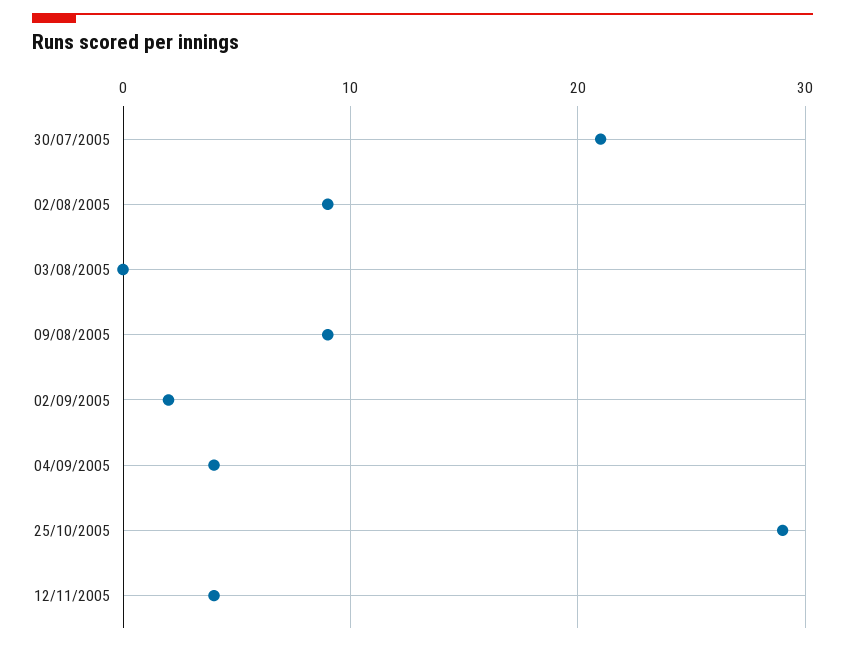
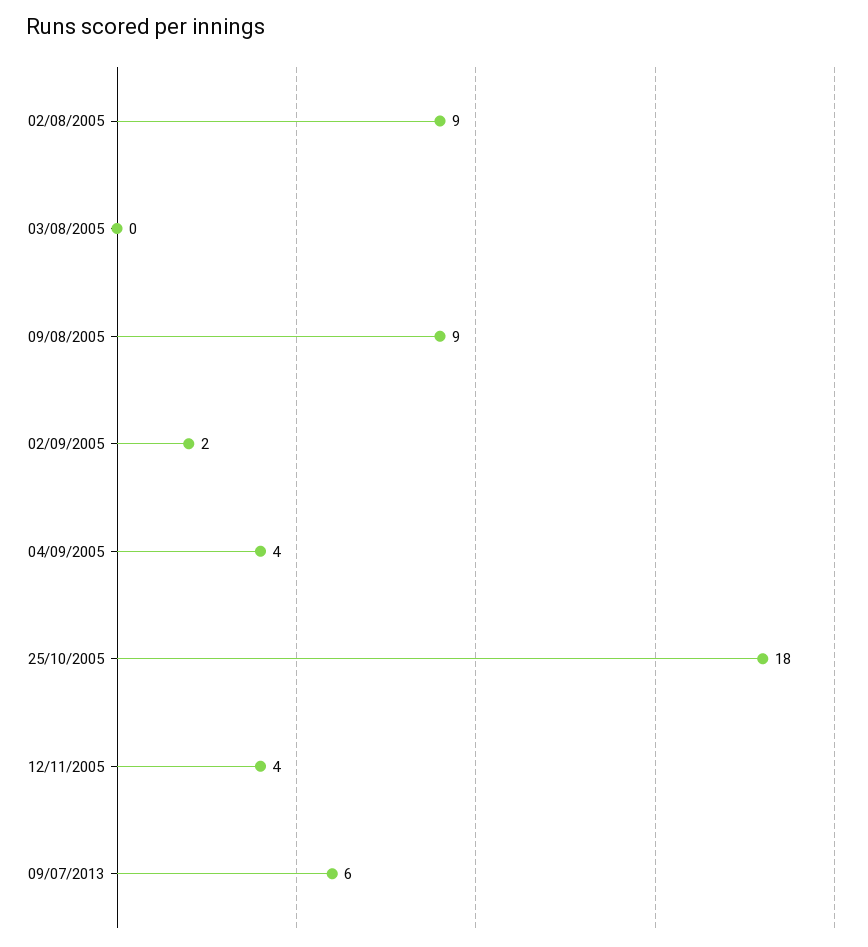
30/07/2005: 21 -> none
25/10/2005: 29 -> 18
09/07/2013: none -> 6

